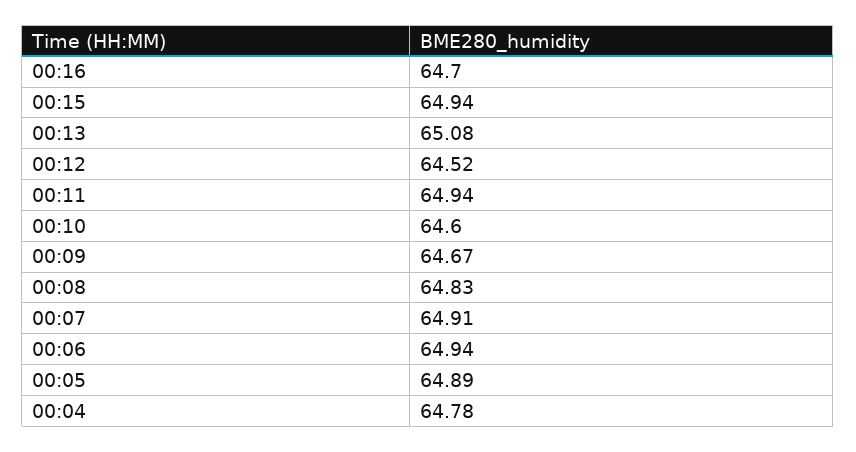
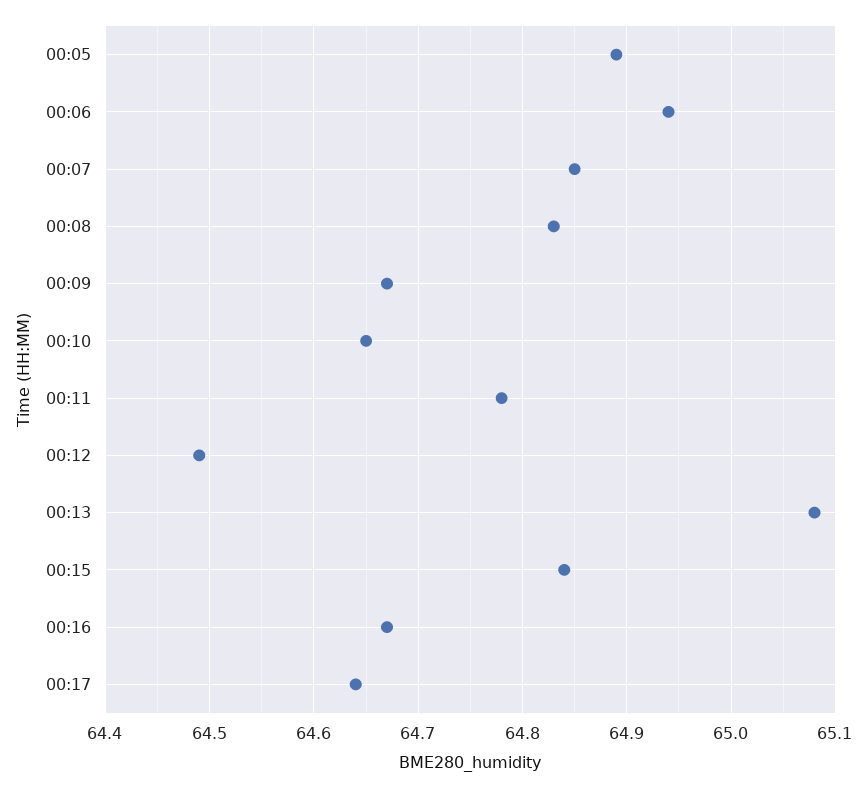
00:16: 64.7 -> 64.67
00:15: 64.94 -> 64.84
00:12: 64.52 -> 64.49
00:11: 64.94 -> 64.78
00:10: 64.6 -> 64.65
00:07: 64.91 -> 64.85
00:04: 64.78 -> none
00:17: none -> 64.64

